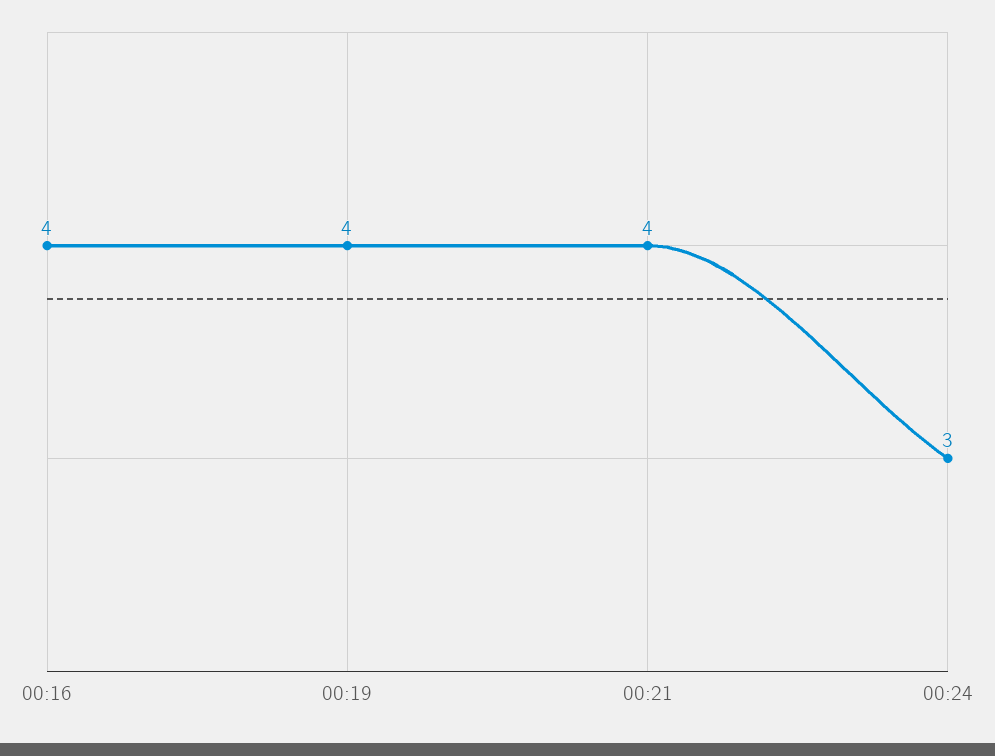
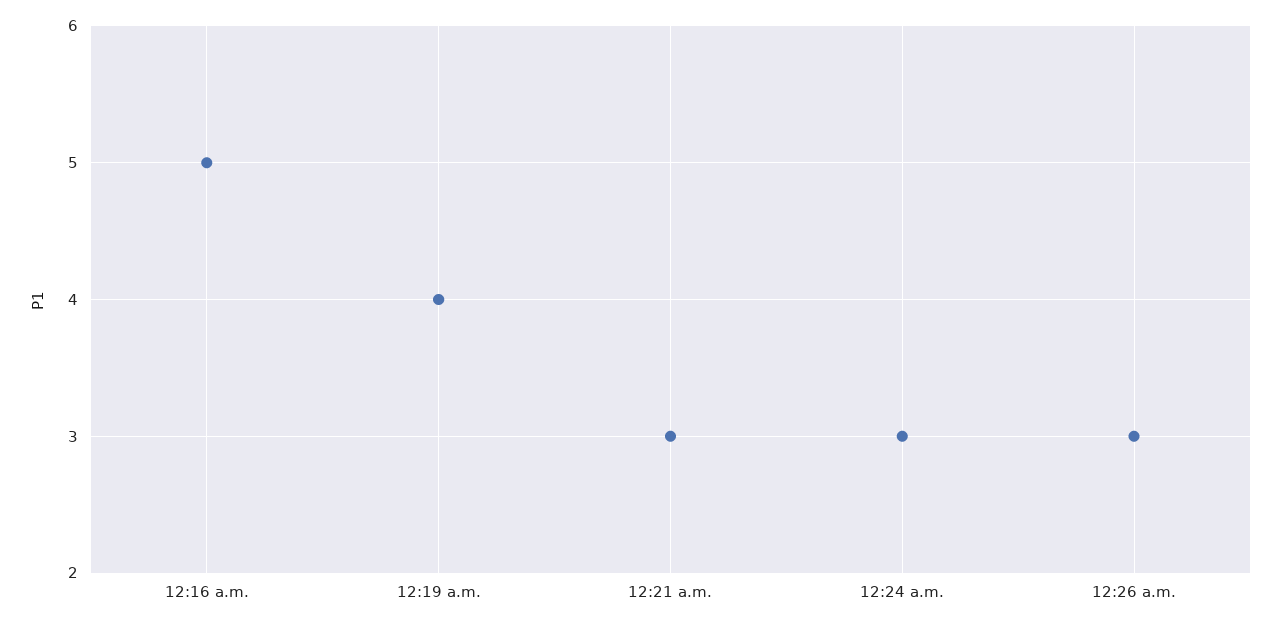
00:16: 4 -> 5
00:21: 4 -> 3
12:26 a.m.: none -> 3

